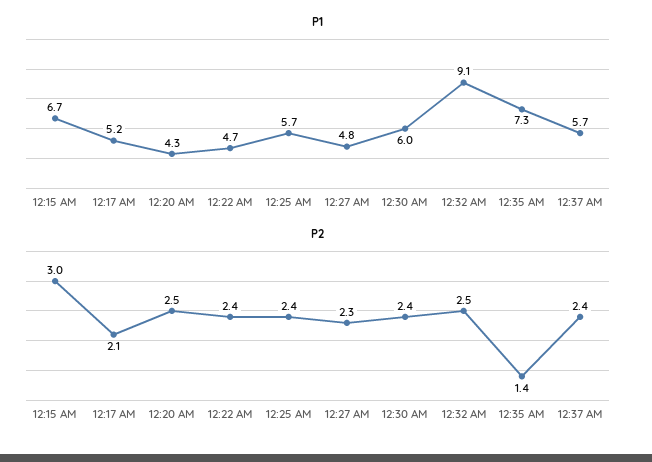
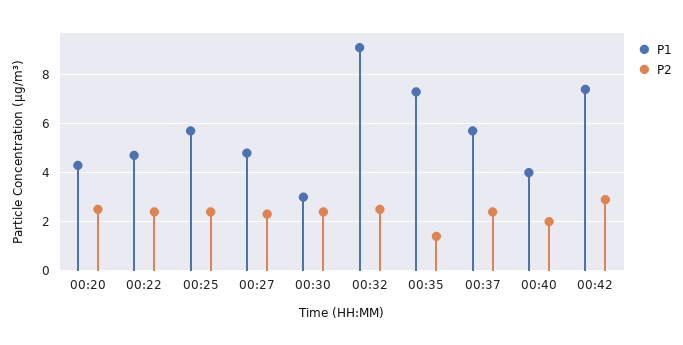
P1, 12:15 AM: 6.7 -> none
P1, 12:17 AM: 5.2 -> none
P1, 12:30 AM: 6 -> 3
P2, 12:15 AM: 3 -> none
P2, 12:17 AM: 2.1 -> none
P1, 00:40: none -> 4
P2, 00:40: none -> 2
P1, 00:42: none -> 7.5
P2, 00:42: none -> 3

